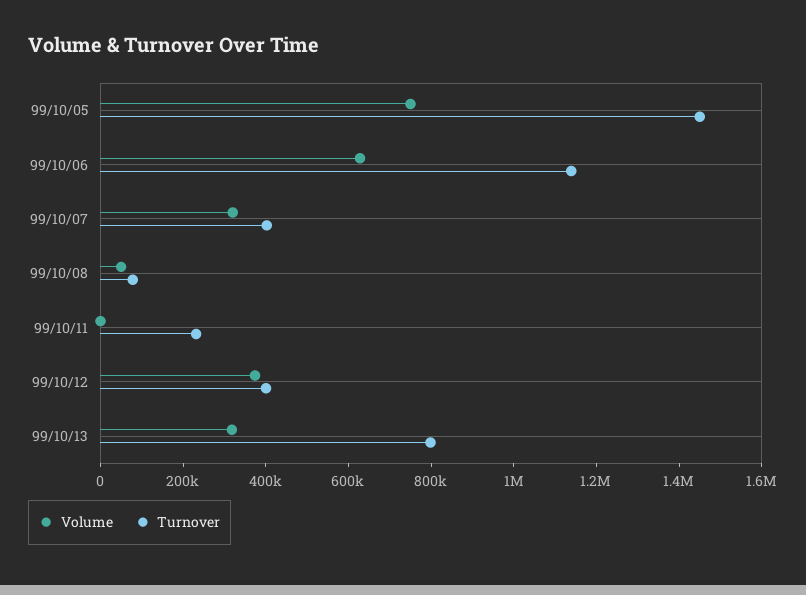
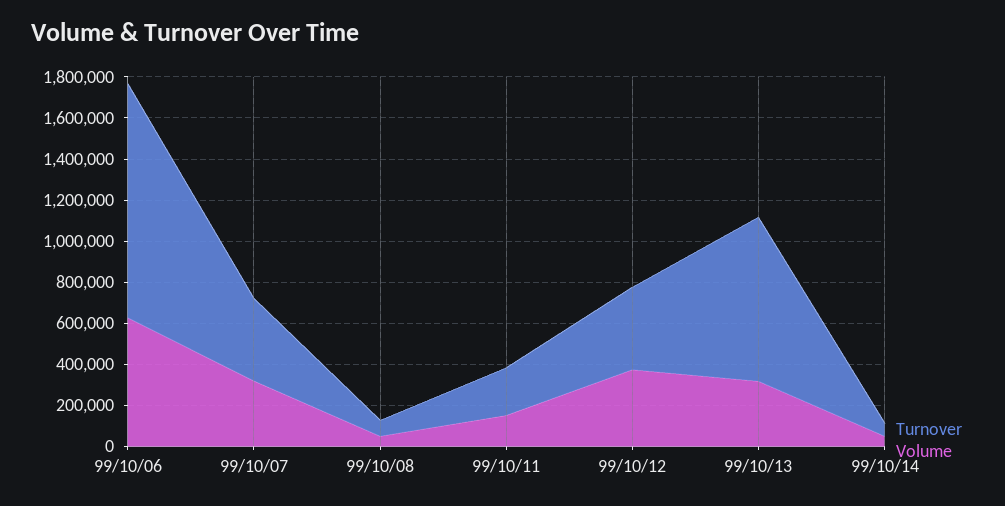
Volume, 99/10/05: 750000 -> none
Turnover, 99/10/05: 1450000 -> none
Volume, 99/10/11: 0 -> 150000
Turnover, 99/10/14: none -> 50000
Volume, 99/10/14: none -> 50000

